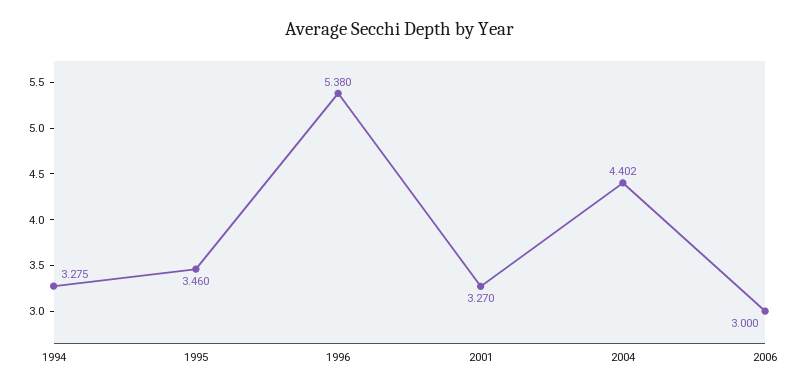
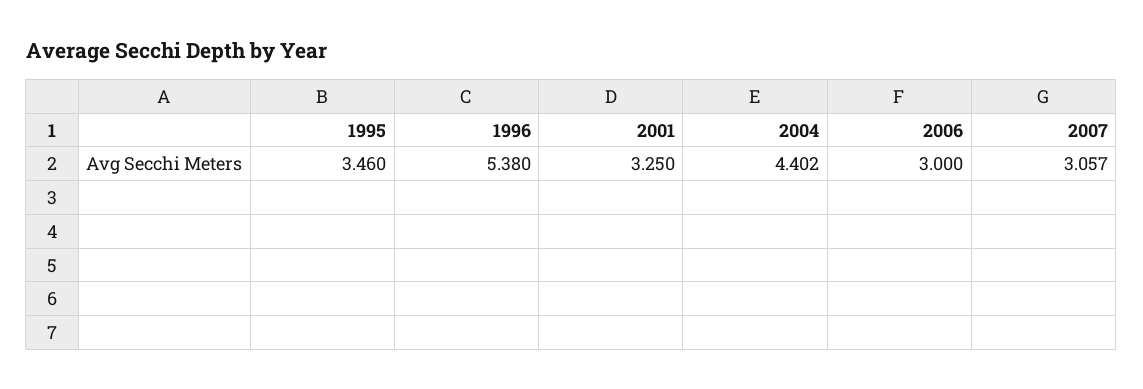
1994: 3.275 -> none
2001: 3.27 -> 3.25
2007: none -> 3.057

